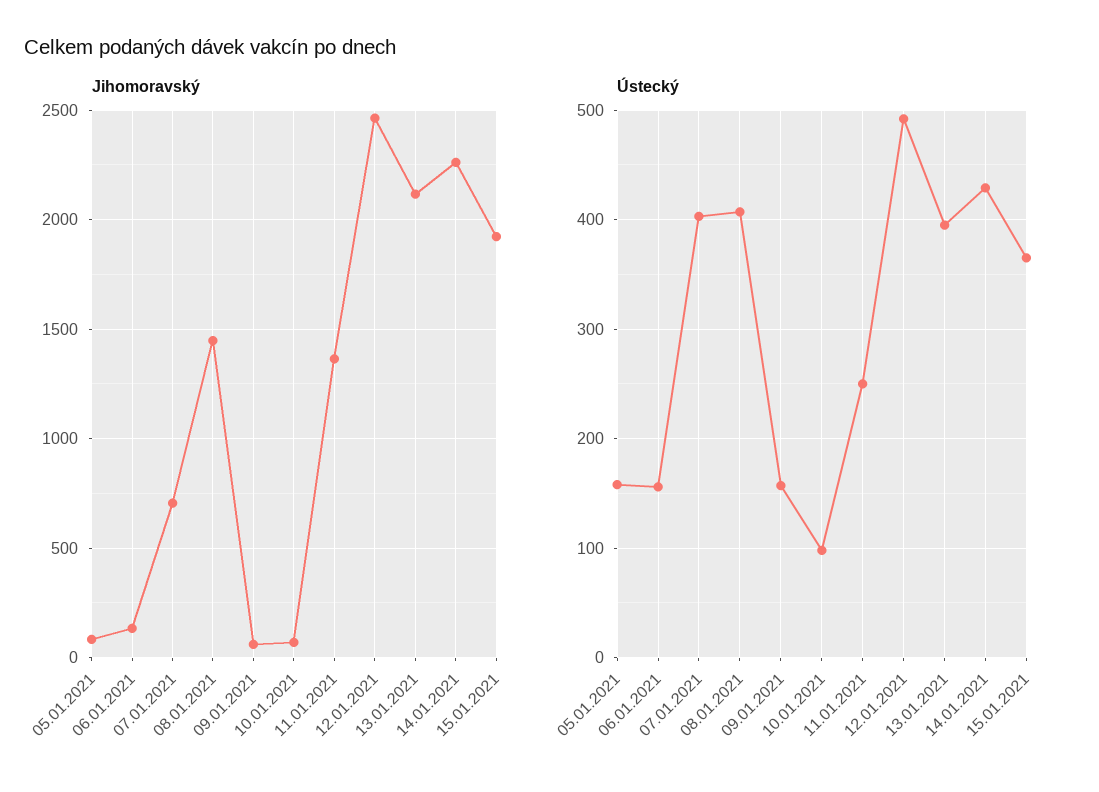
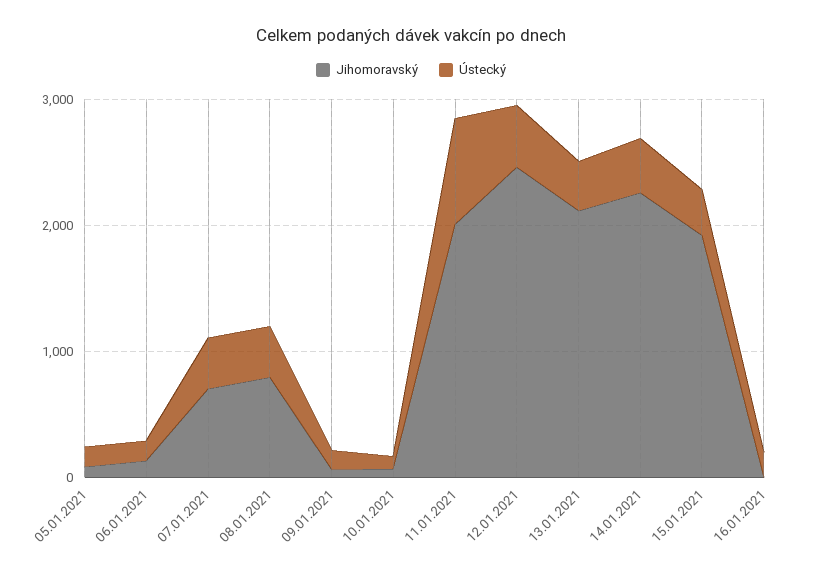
Jihomoravský, 08.01.2021: 1450 -> 800
Jihomoravský, 11.01.2021: 1350 -> 2000
Ústecký, 11.01.2021: 250 -> 800
Jihomoravský, 16.01.2021: none -> 0
Ústecký, 16.01.2021: none -> 200

